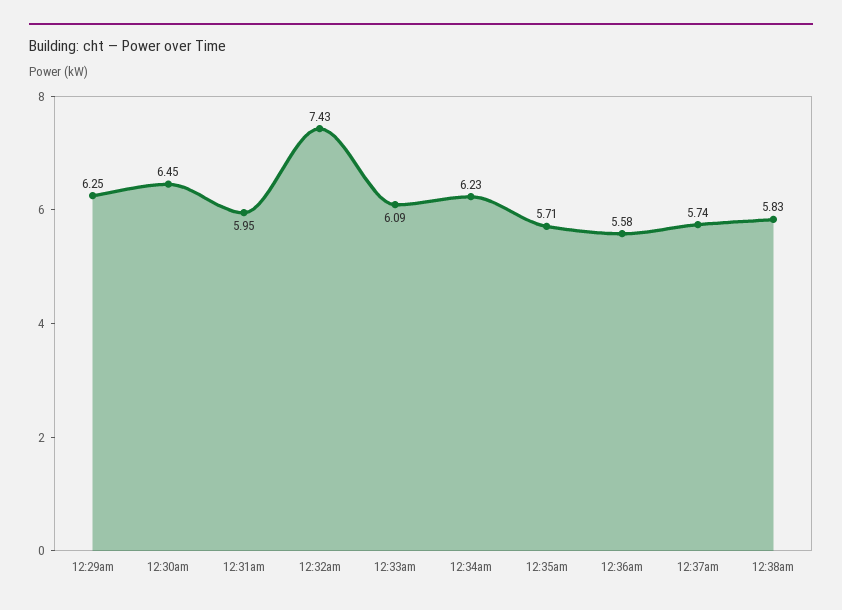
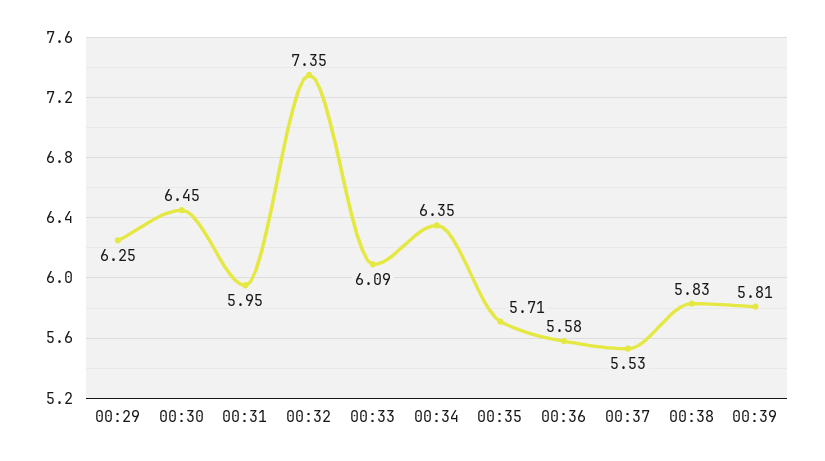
12:32am: 7.43 -> 7.35
12:34am: 6.23 -> 6.35
12:37am: 5.74 -> 5.53
00:39: none -> 5.81

